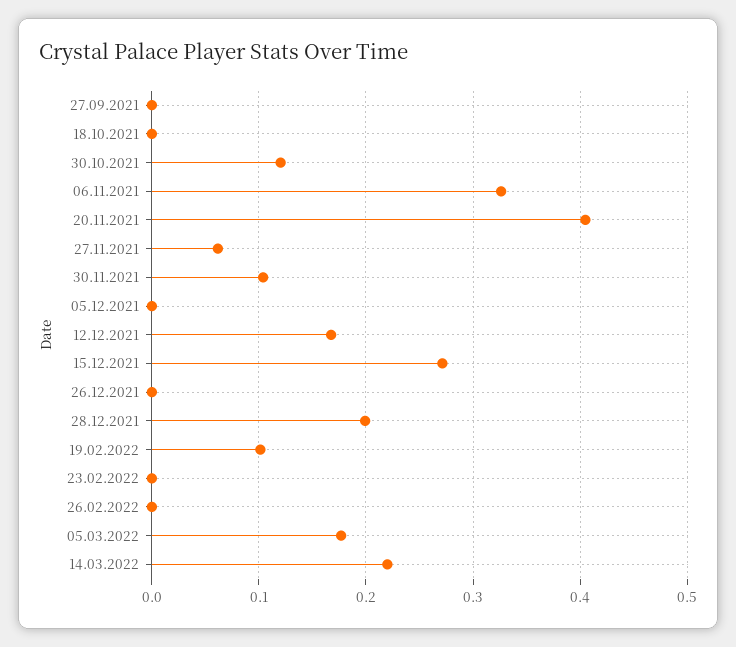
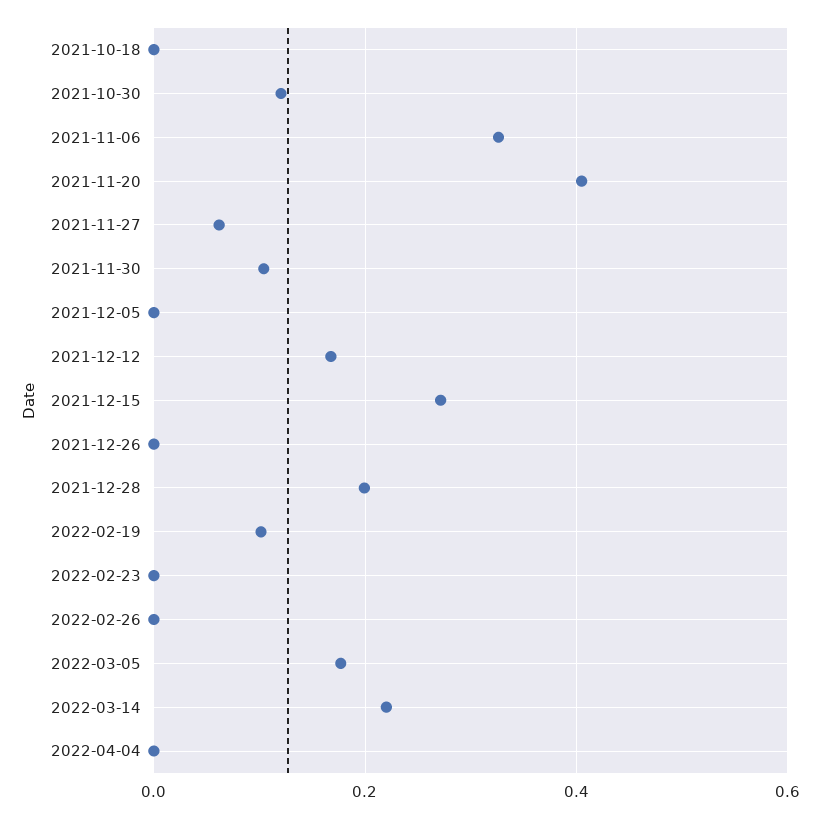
27.09.2021: 0 -> none
2022-04-04: none -> 0

